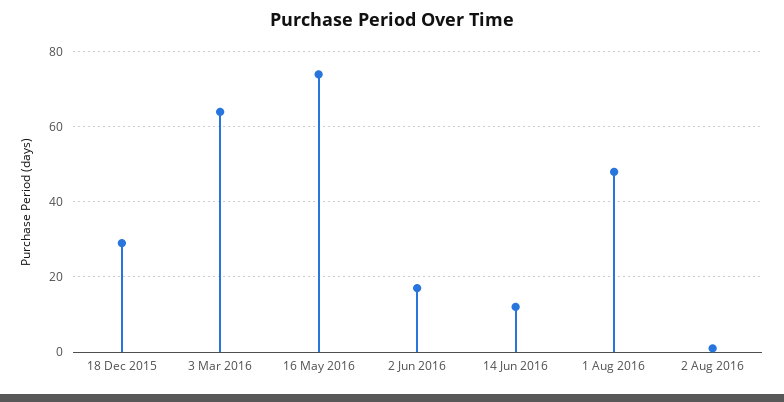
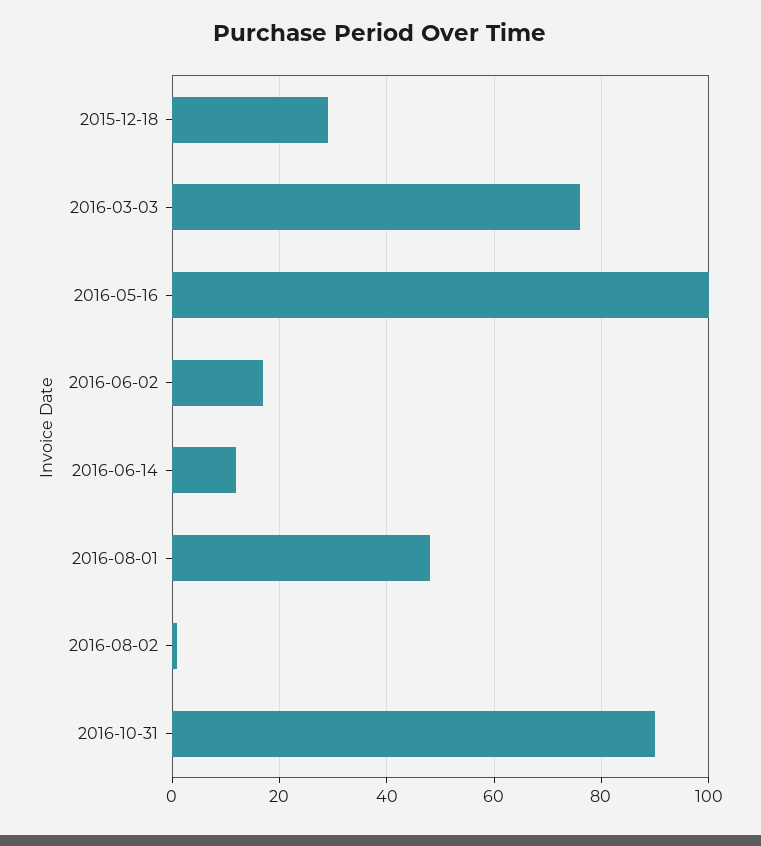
3 Mar 2016: 65 -> 75
16 May 2016: 75 -> 100
2016-10-31: none -> 90

